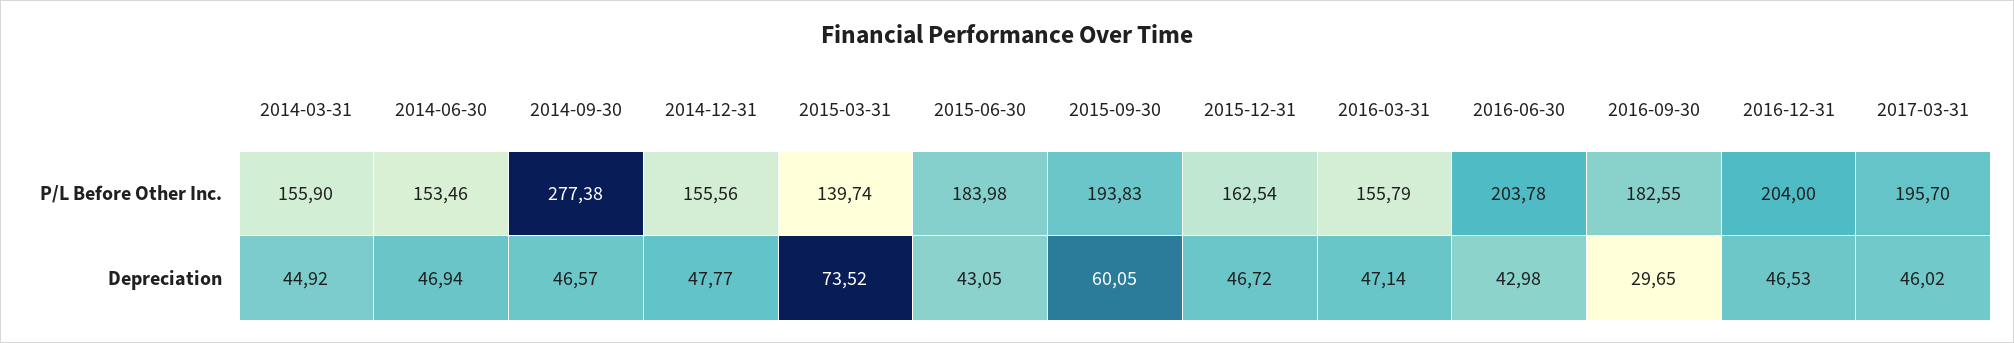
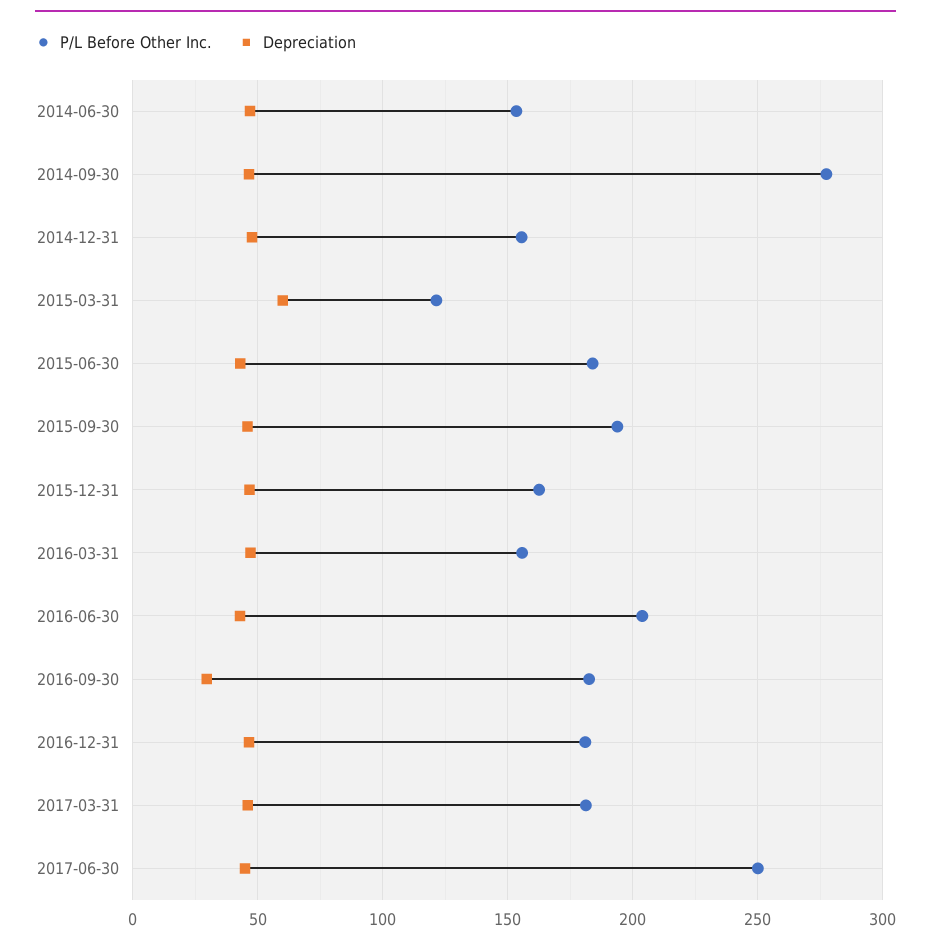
P/L Before Other Inc., 2014-03-31: 155.9 -> none
P/L Before Other Inc., 2015-03-31: 139.74 -> 120
P/L Before Other Inc., 2016-12-31: 204 -> 180
P/L Before Other Inc., 2017-03-31: 195.7 -> 180
Depreciation, 2014-03-31: 44.92 -> none
Depreciation, 2015-03-31: 73.52 -> 60
Depreciation, 2015-09-30: 60.05 -> 45
P/L Before Other Inc., 2017-06-30: none -> 250
Depreciation, 2017-06-30: none -> 45

